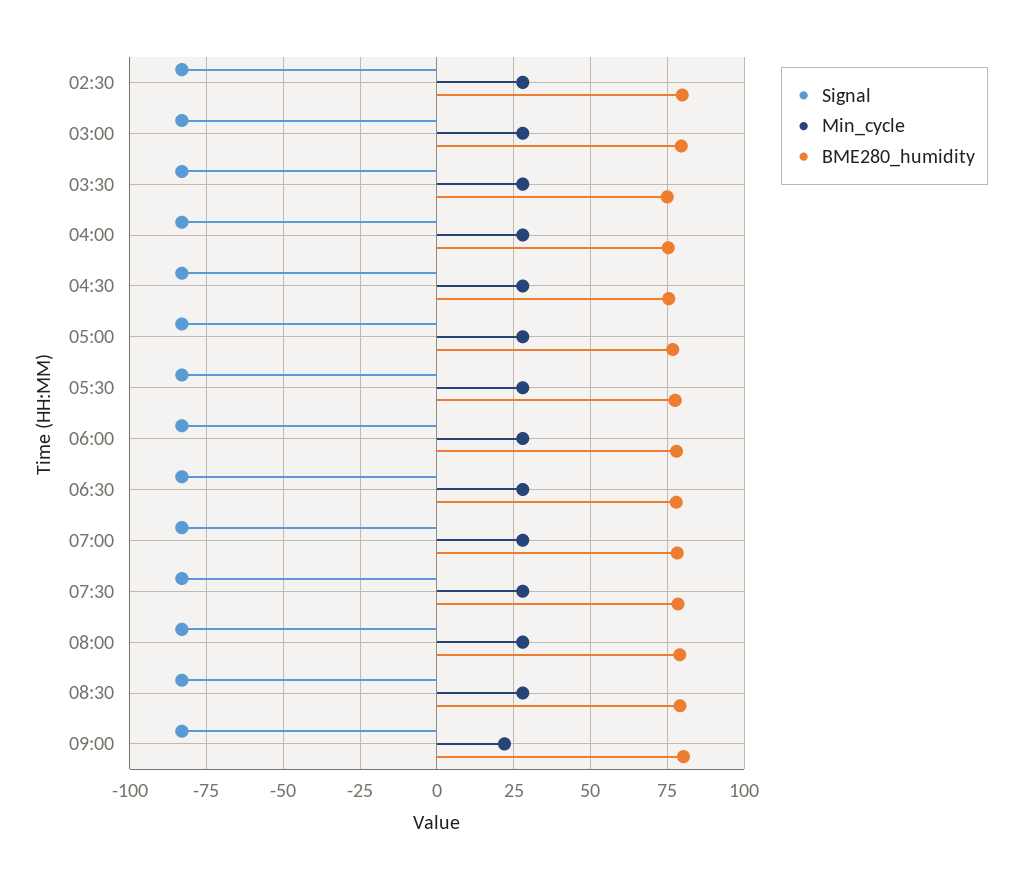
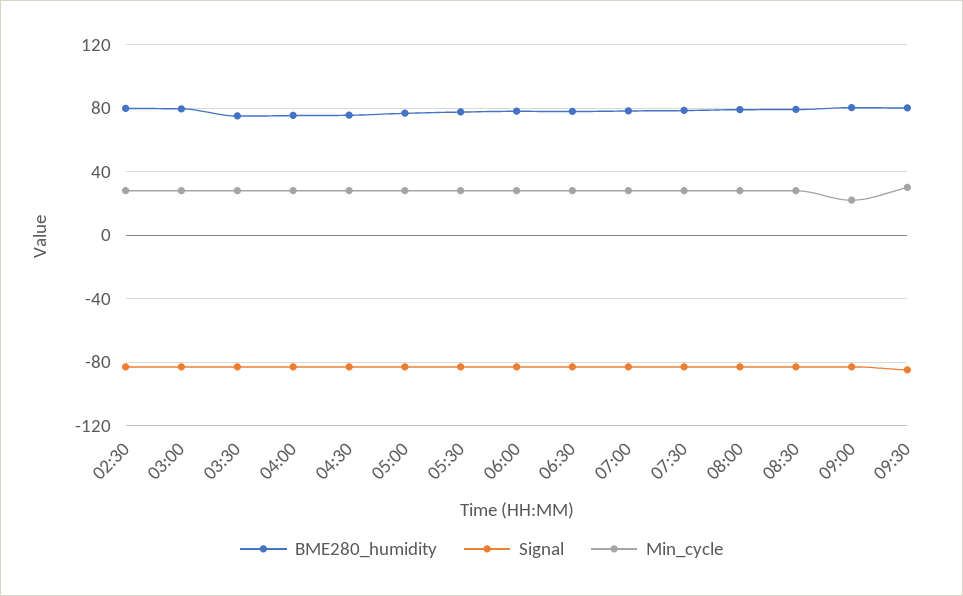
BME280_humidity, 09:30: none -> 80
Signal, 09:30: none -> -85
Min_cycle, 09:30: none -> 30

